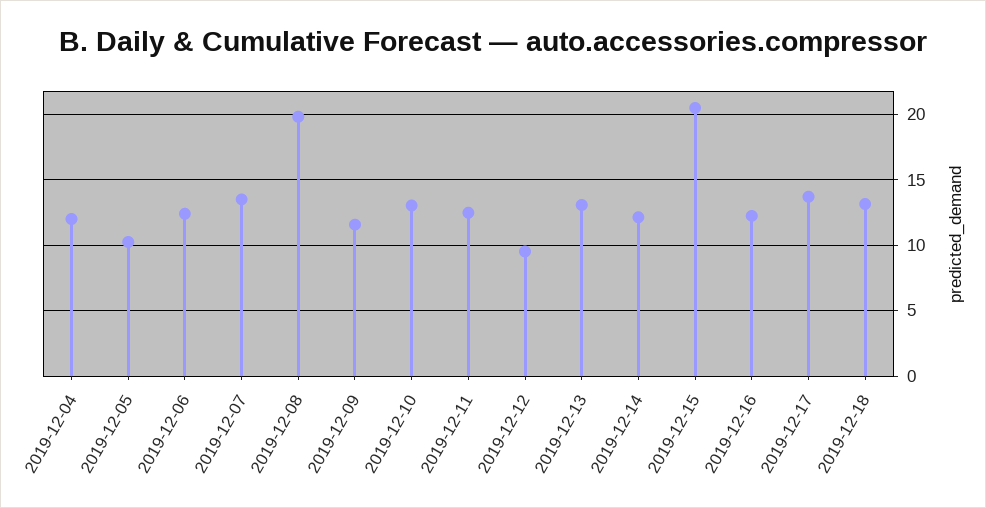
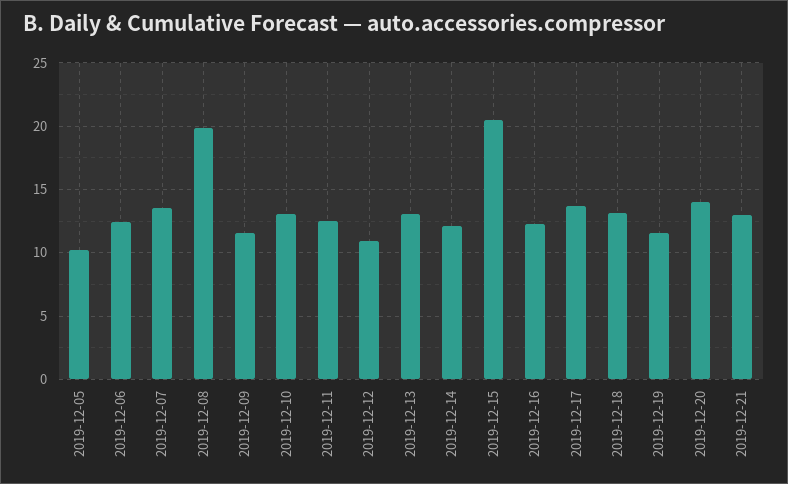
2019-12-04: 12 -> none
2019-12-12: 9.5 -> 11
2019-12-19: none -> 11.5
2019-12-20: none -> 14
2019-12-21: none -> 13

